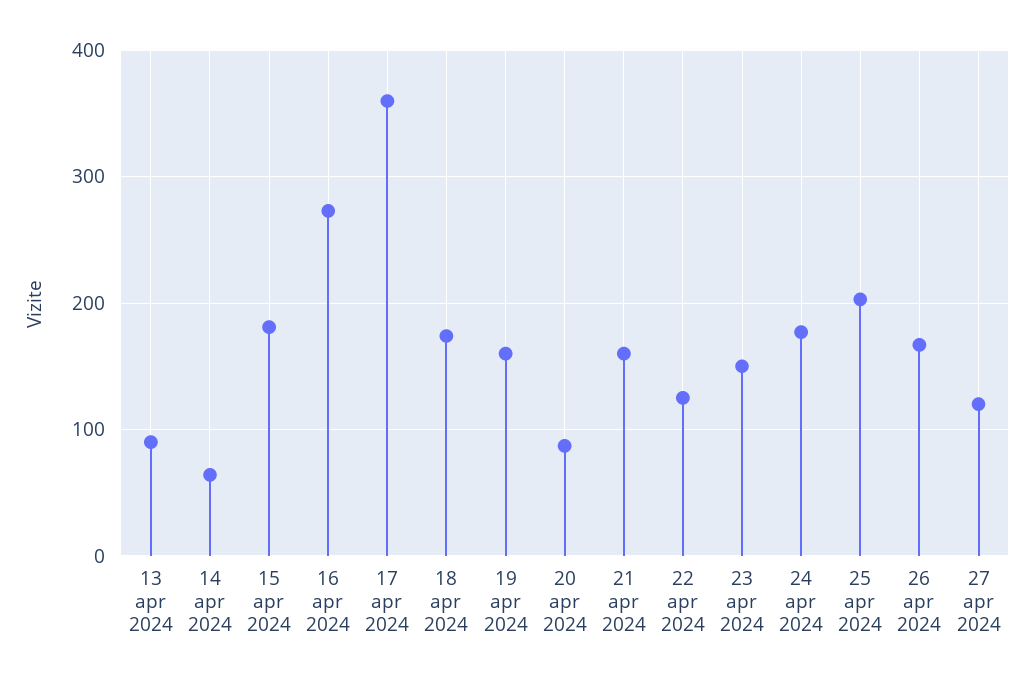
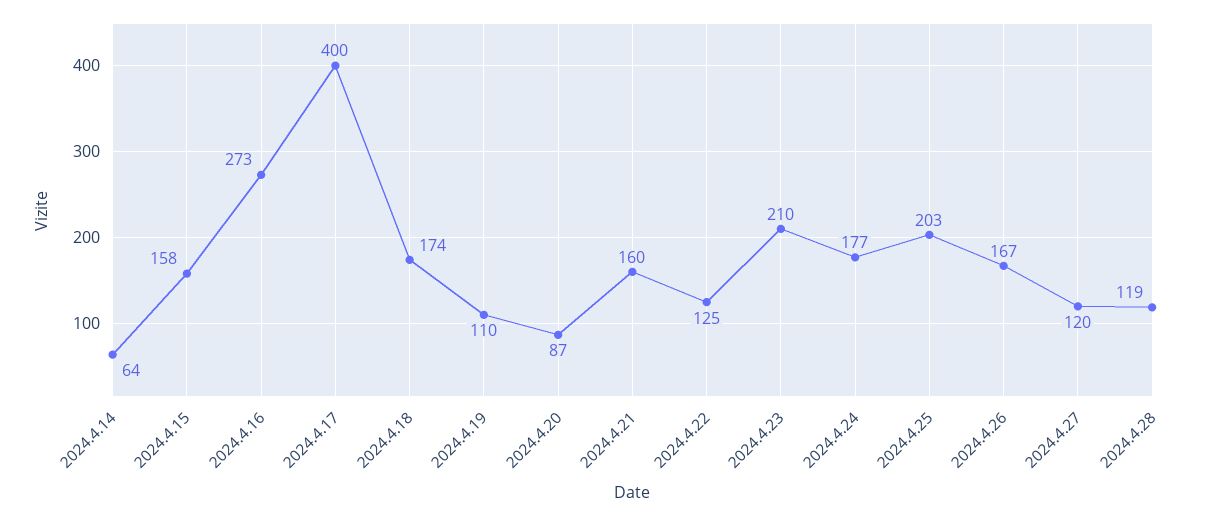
13 apr 2024: 90 -> none
15 apr 2024: 180 -> 158
17 apr 2024: 360 -> 400
19 apr 2024: 160 -> 110
23 apr 2024: 150 -> 210
2024.4.28: none -> 119

